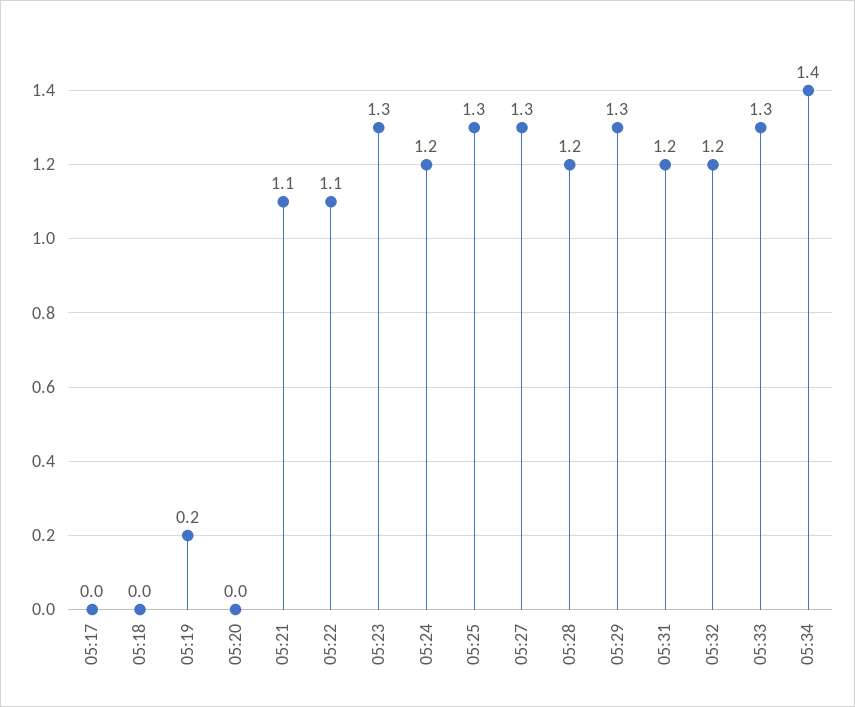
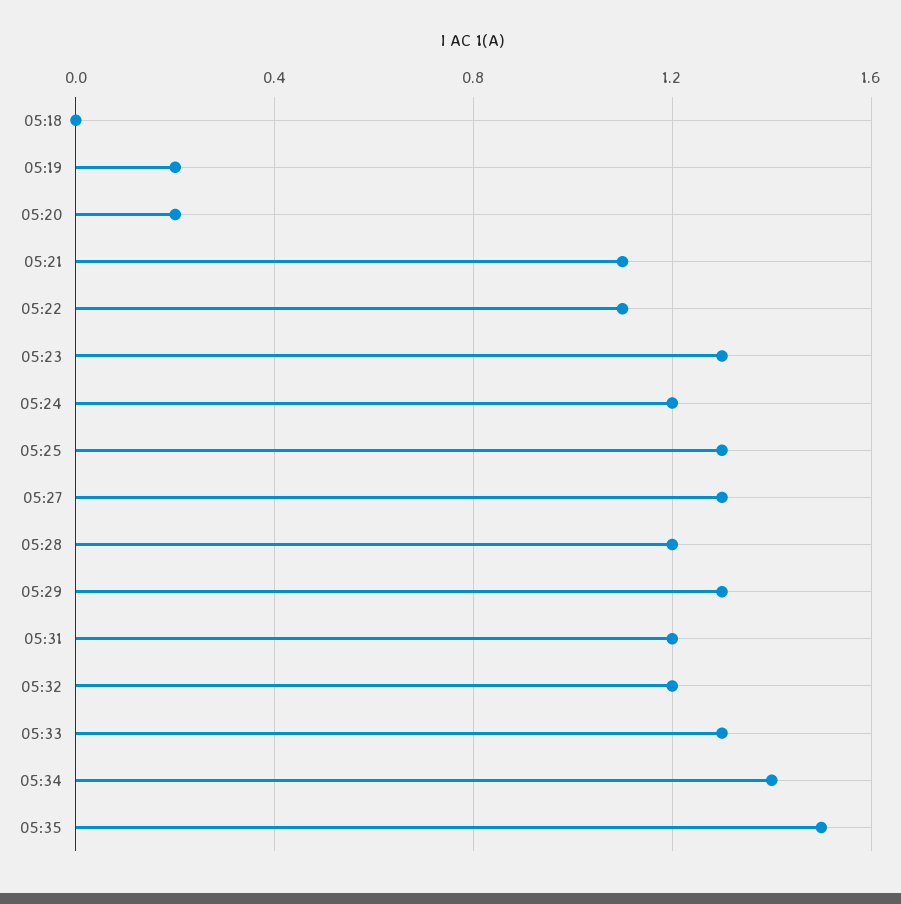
05:17: 0 -> none
05:20: 0 -> 0.2
05:35: none -> 1.5

